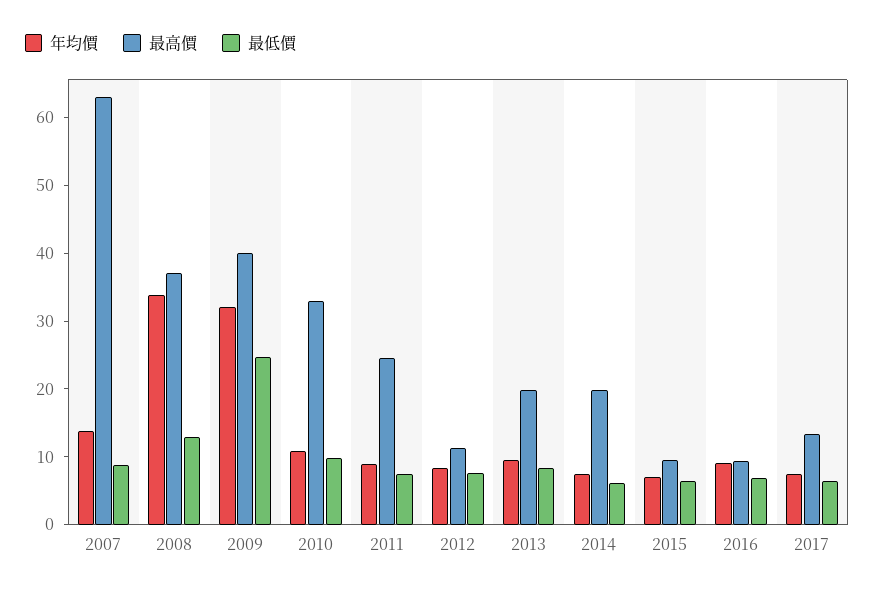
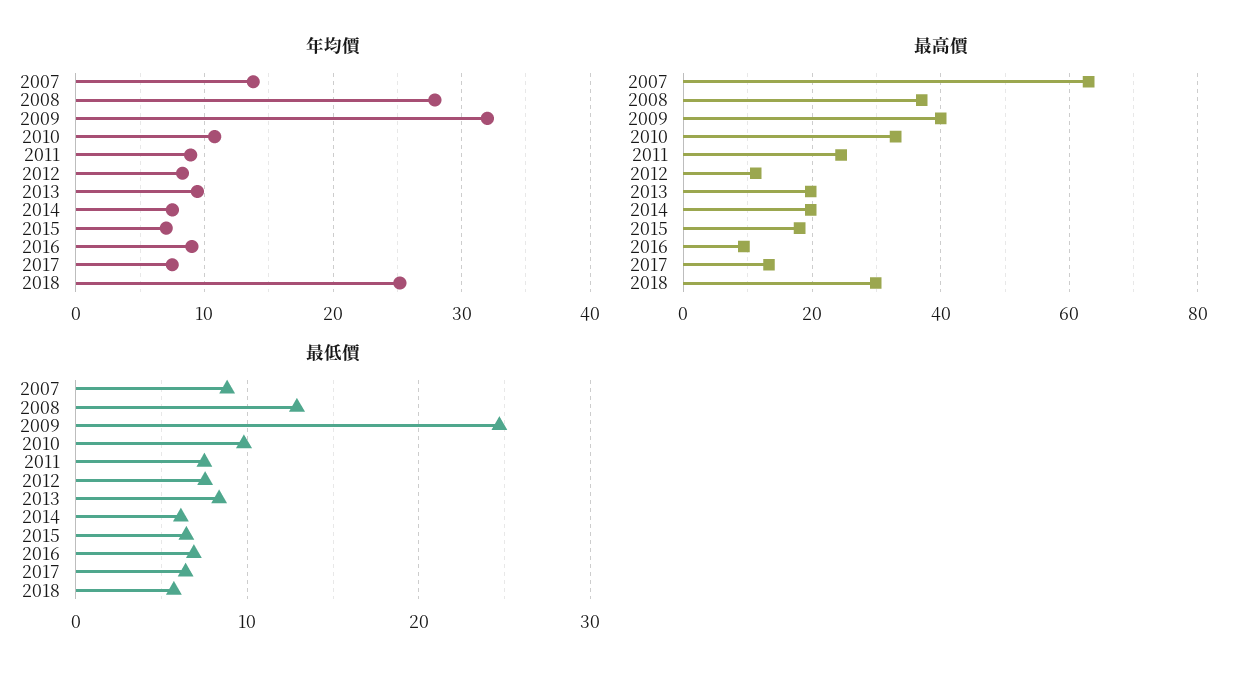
年均價, 2008: 34 -> 28
最高價, 2015: 10 -> 18
年均價, 2018: none -> 25
最高價, 2018: none -> 30
最低價, 2018: none -> 6

